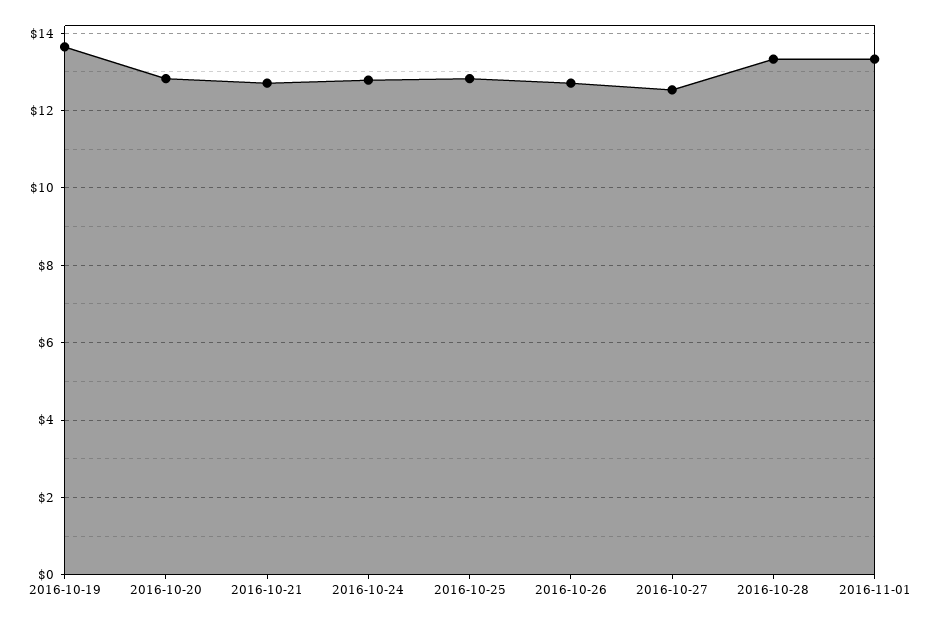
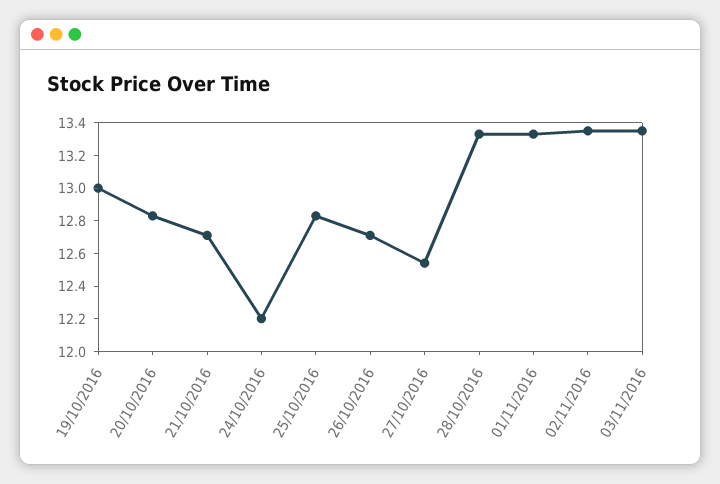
2016-10-19: 13.6 -> 13
2016-10-24: 12.8 -> 12.2
02/11/2016: none -> 13.35
03/11/2016: none -> 13.35

